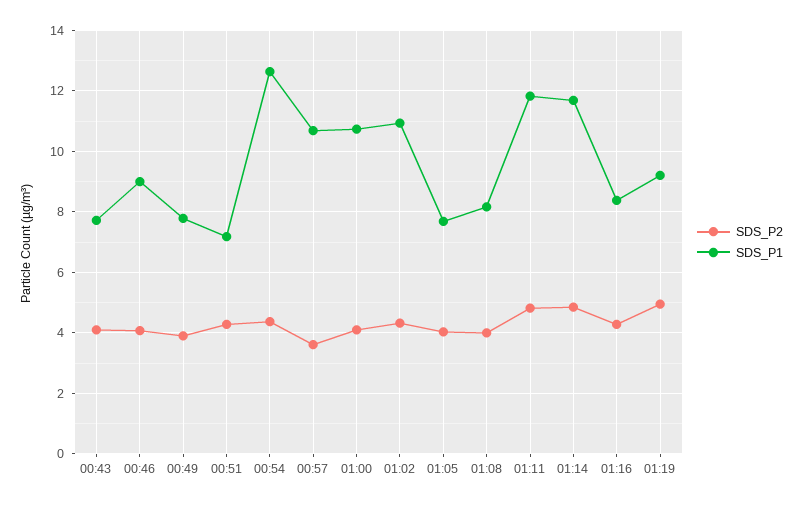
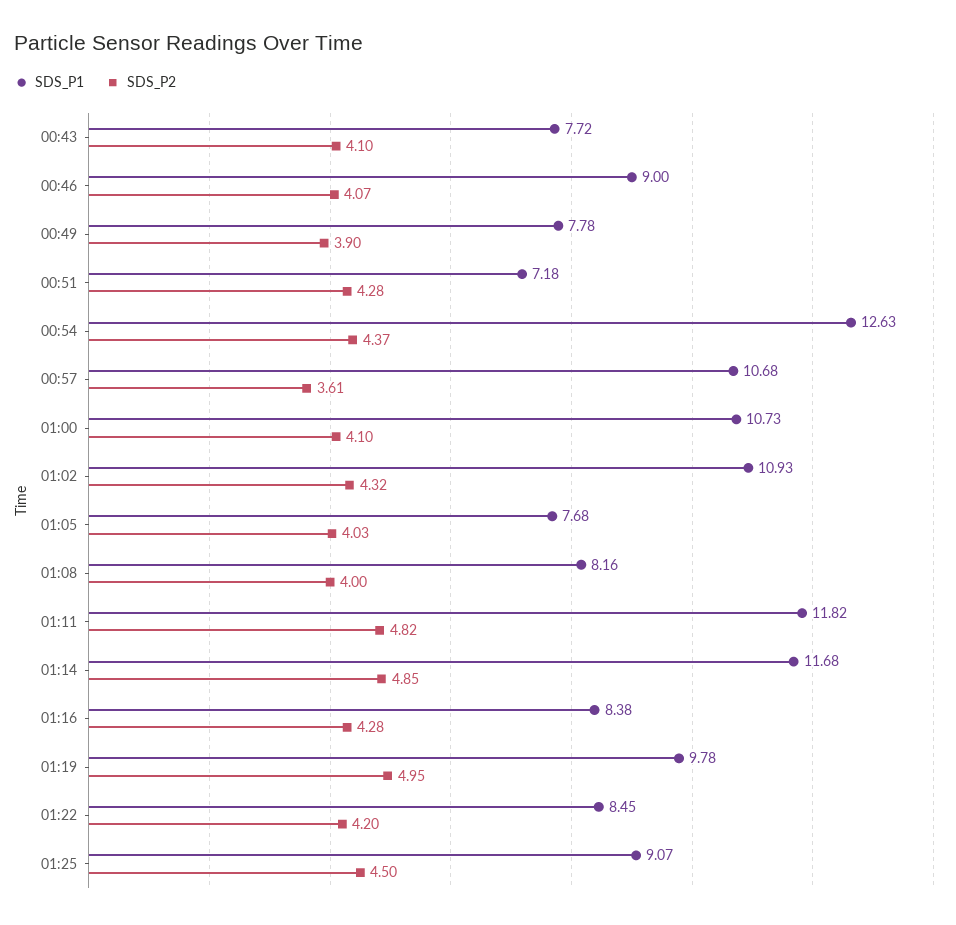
SDS_P1, 01:19: 9.2 -> 9.78
SDS_P1, 01:22: none -> 8.45
SDS_P2, 01:22: none -> 4.2
SDS_P1, 01:25: none -> 9.07
SDS_P2, 01:25: none -> 4.5

